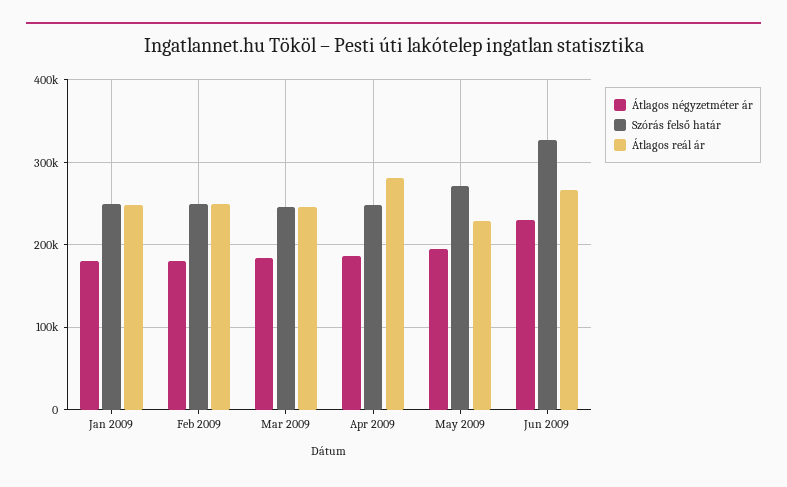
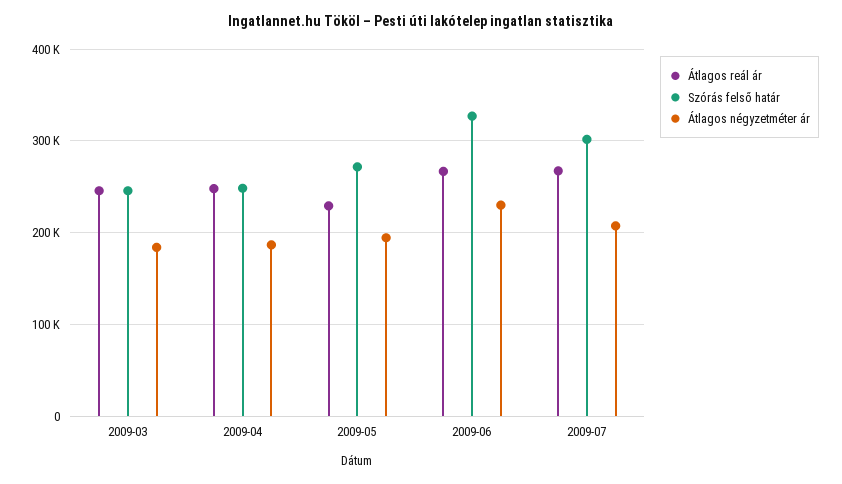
Átlagos négyzetméter ár, Jan 2009: 180000 -> none
Szórás felső határ, Jan 2009: 250000 -> none
Átlagos reál ár, Jan 2009: 250000 -> none
Átlagos négyzetméter ár, Feb 2009: 180000 -> none
Szórás felső határ, Feb 2009: 250000 -> none
Átlagos reál ár, Feb 2009: 250000 -> none
Átlagos reál ár, Apr 2009: 280000 -> 250000
Átlagos reál ár, 2009-07: none -> 270000
Szórás felső határ, 2009-07: none -> 300000
Átlagos négyzetméter ár, 2009-07: none -> 210000

